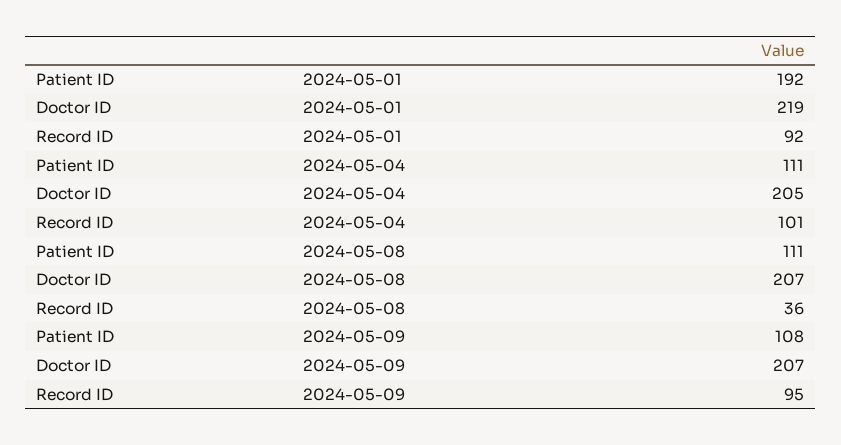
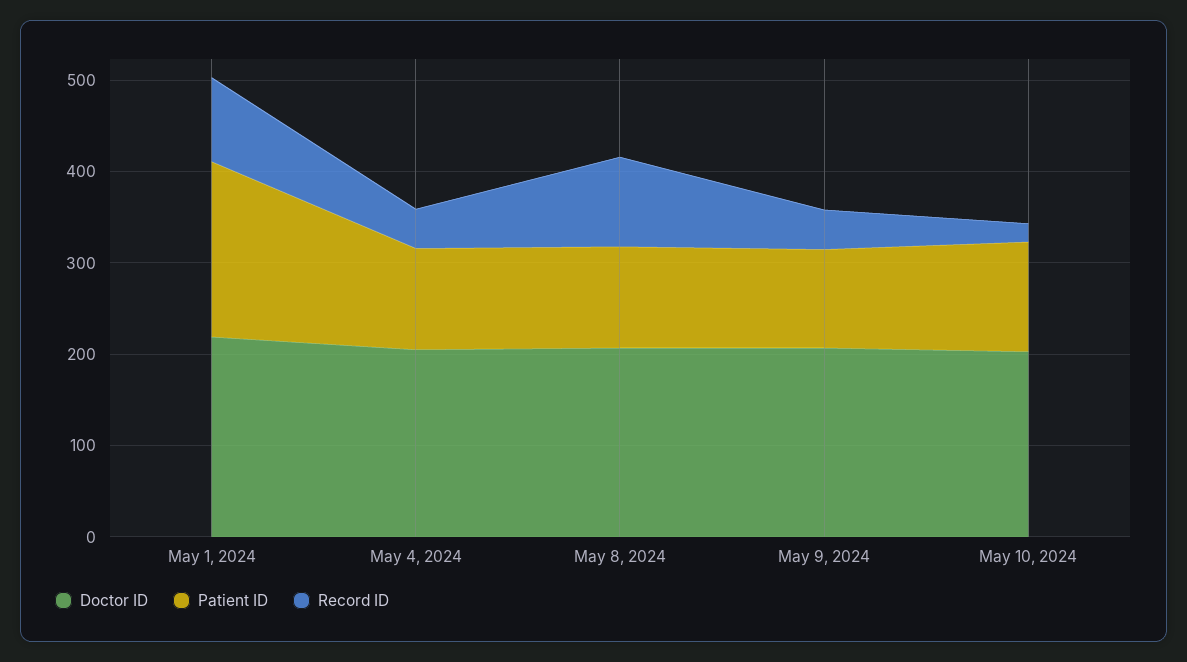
Record ID, 2024-05-04: 101 -> 40
Record ID, 2024-05-08: 36 -> 100
Record ID, 2024-05-09: 95 -> 40
Doctor ID, May 10, 2024: none -> 200
Patient ID, May 10, 2024: none -> 120
Record ID, May 10, 2024: none -> 20

